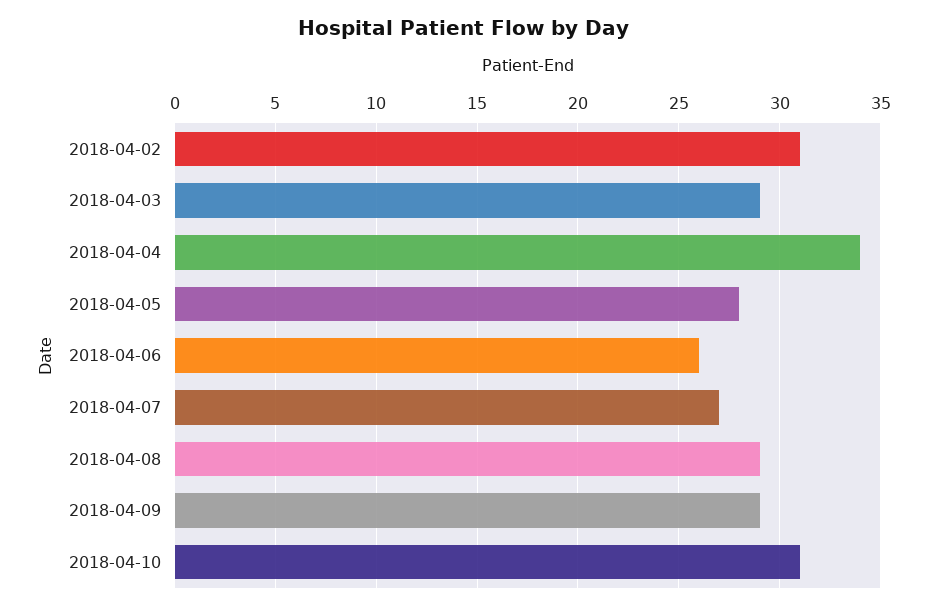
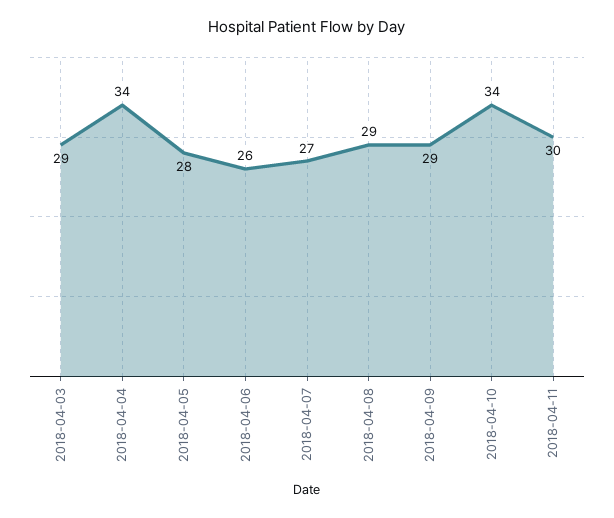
2018-04-02: 31 -> none
2018-04-10: 31 -> 34
2018-04-11: none -> 30

